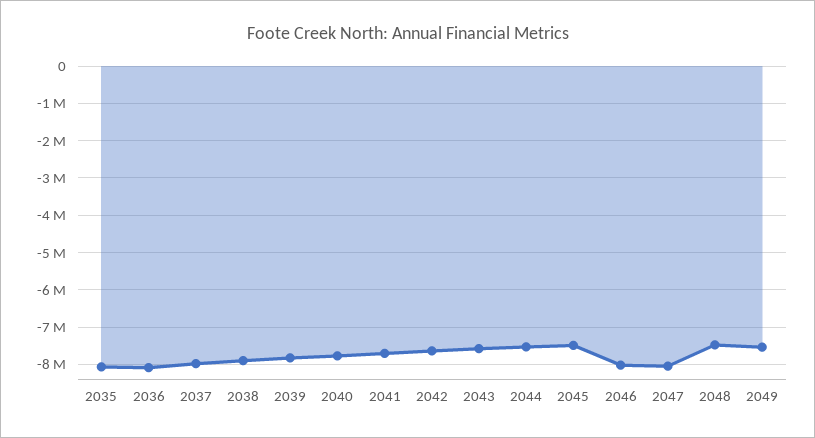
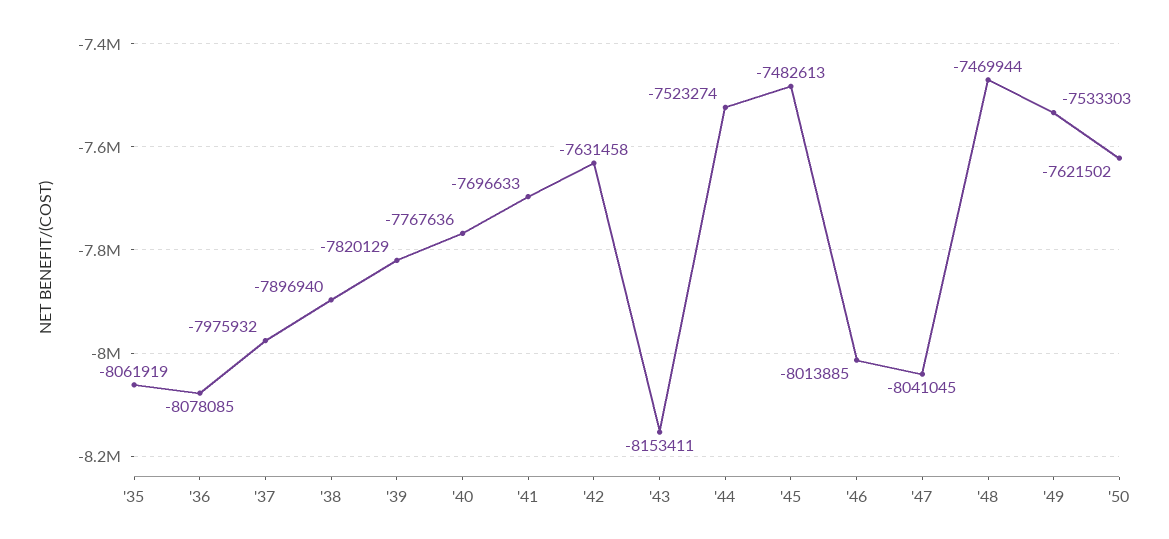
2043: -7600000 -> -8153411
'50: none -> -7621502

